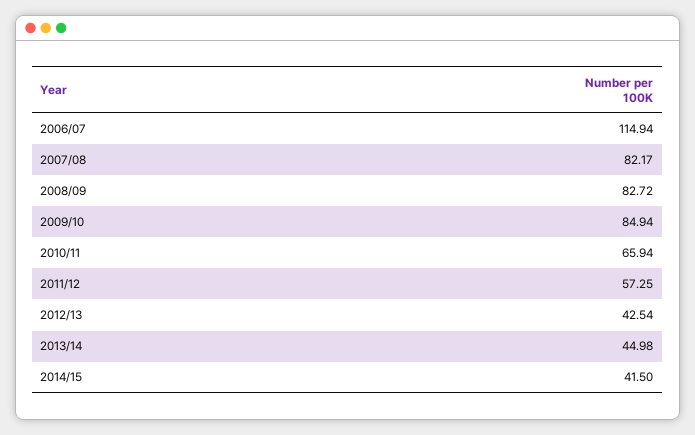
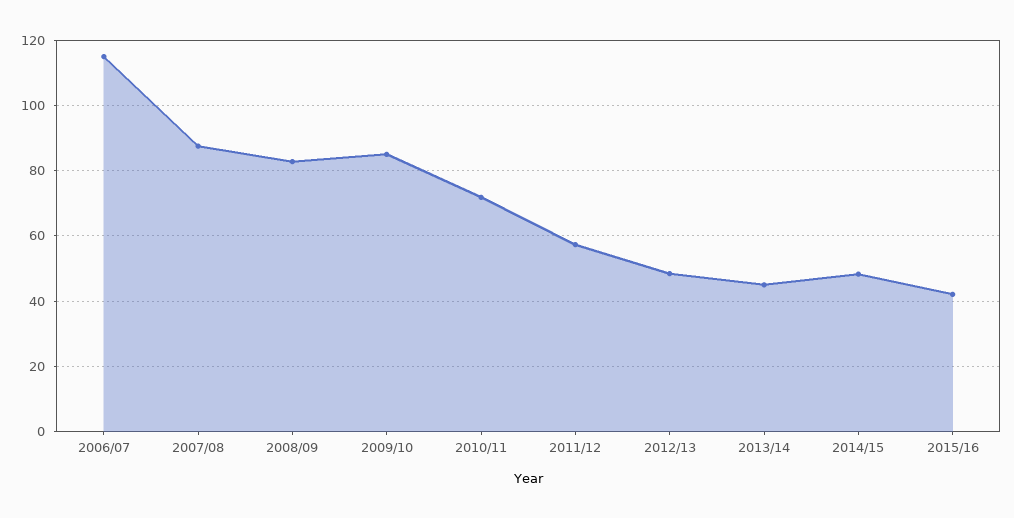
2007/08: 82.17 -> 88
2010/11: 65.94 -> 72
2012/13: 42.54 -> 48
2014/15: 41.5 -> 48
2015/16: none -> 42

